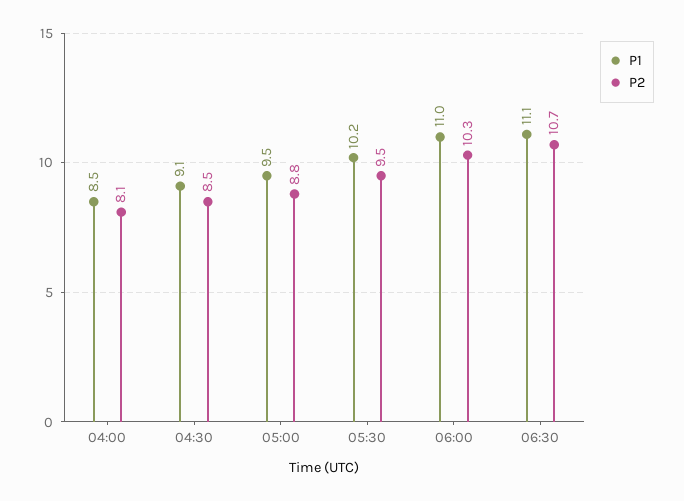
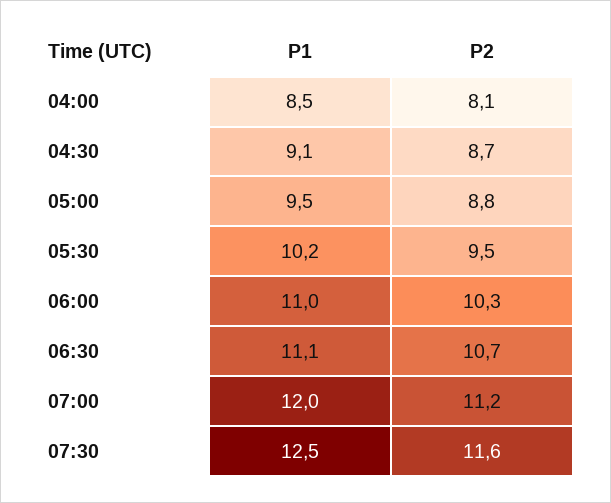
P2, 04:30: 8.5 -> 8.7
P1, 07:00: none -> 12
P2, 07:00: none -> 11.2
P1, 07:30: none -> 12.5
P2, 07:30: none -> 11.6

